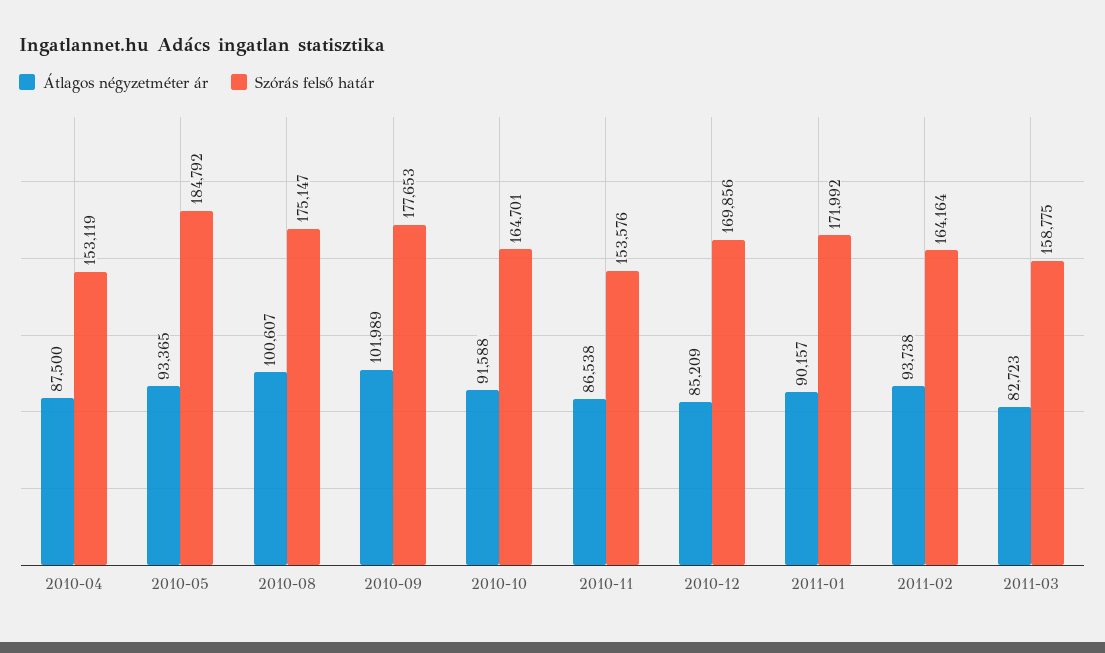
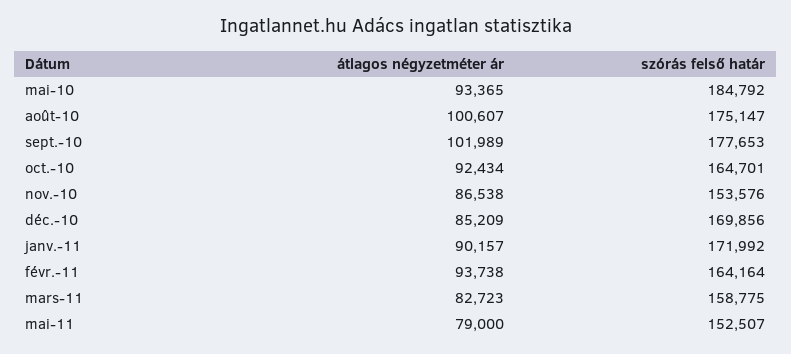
Átlagos négyzetméter ár, 2010-04: 87500 -> none
Szórás felső határ, 2010-04: 153119 -> none
Átlagos négyzetméter ár, 2010-10: 91588 -> 92434
Átlagos négyzetméter ár, mai-11: none -> 79000
Szórás felső határ, mai-11: none -> 152507

